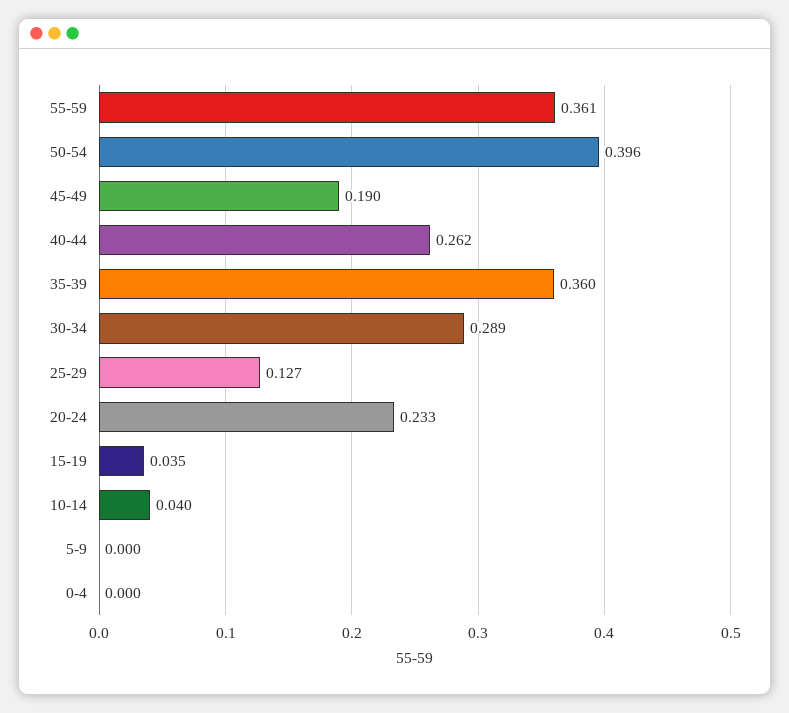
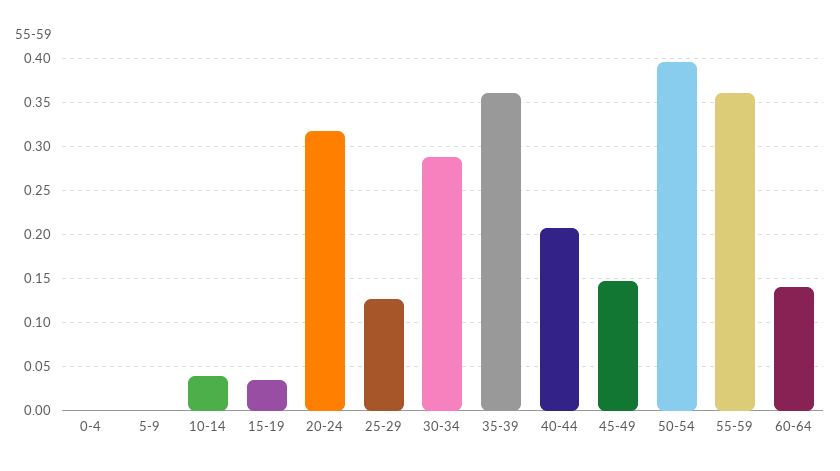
45-49: 0.19 -> 0.15
40-44: 0.262 -> 0.21
20-24: 0.233 -> 0.32
60-64: none -> 0.14

